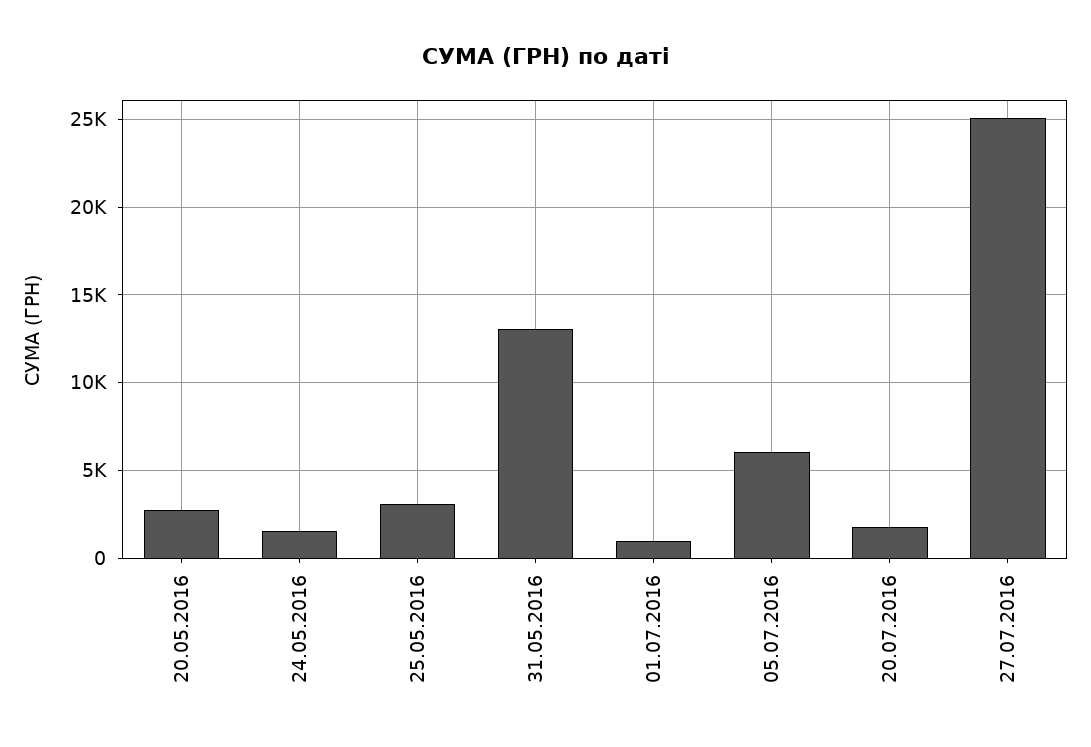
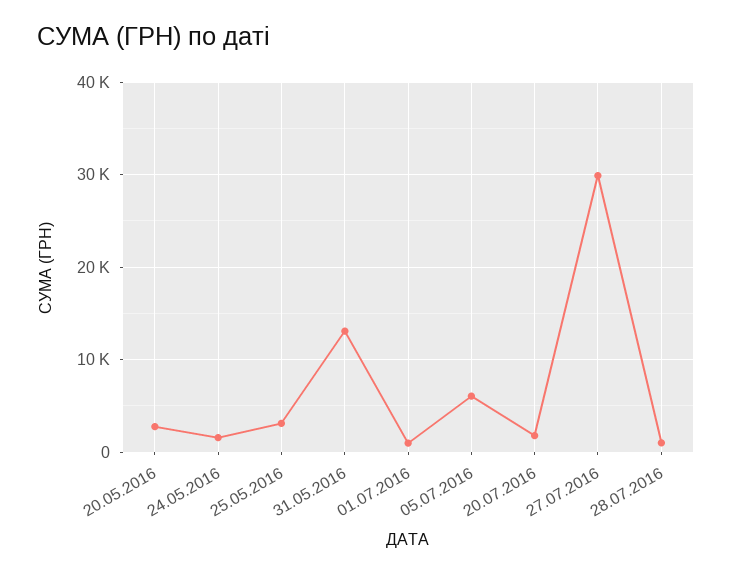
27.07.2016: 25000 -> 30000
28.07.2016: none -> 1000

